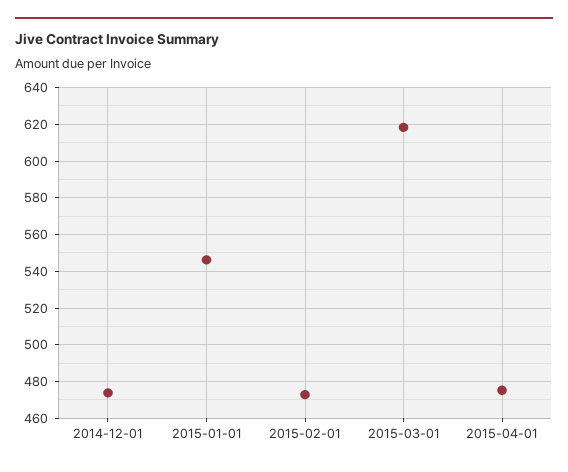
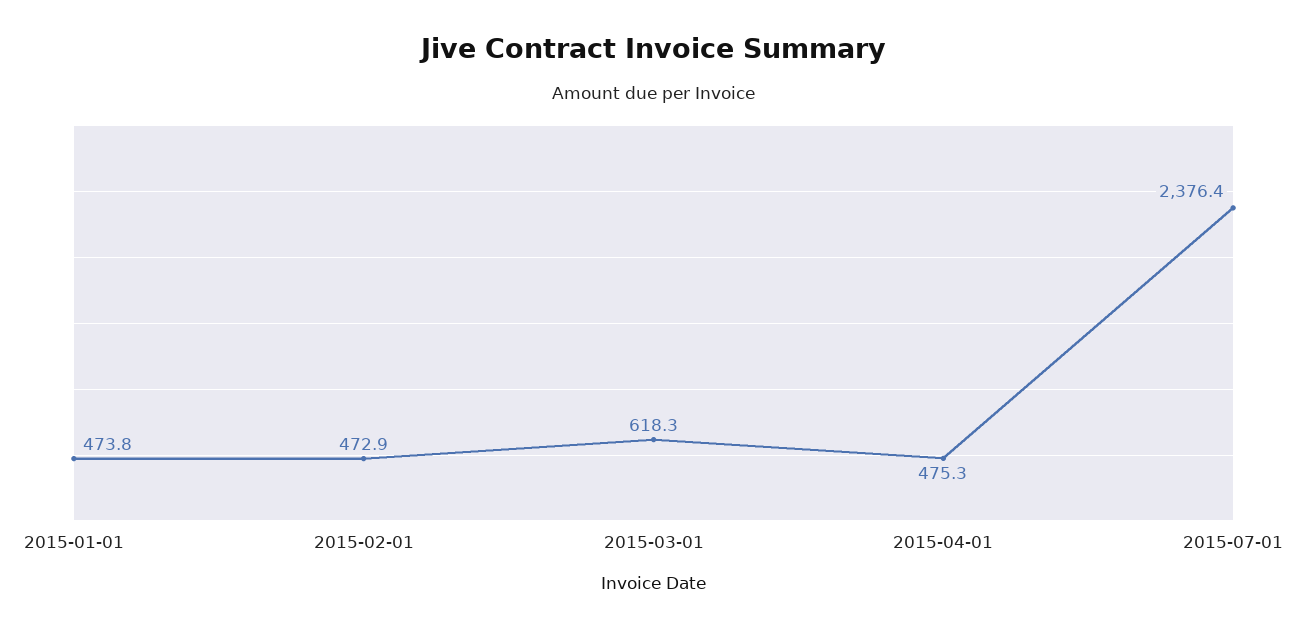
2014-12-01: 475 -> none
2015-01-01: 545 -> 473.8
2015-07-01: none -> 2376.4

